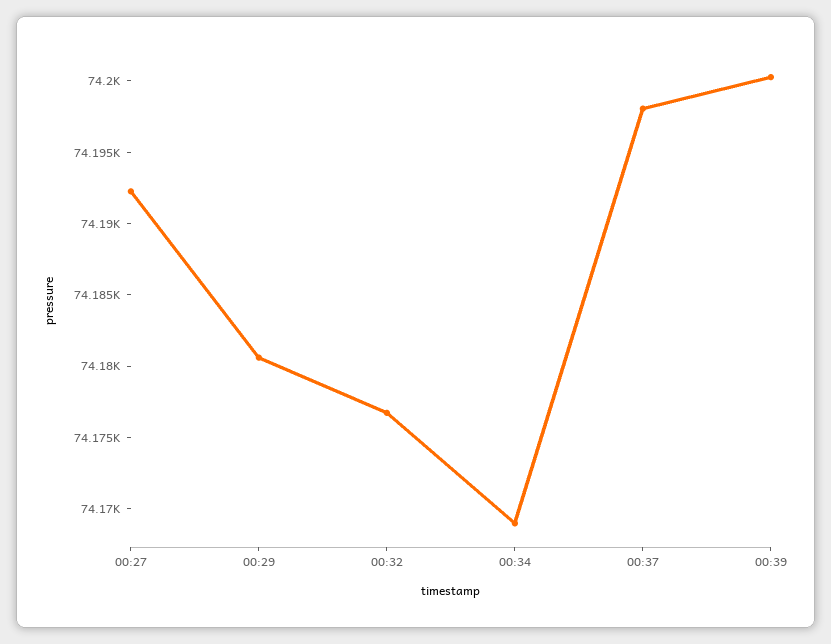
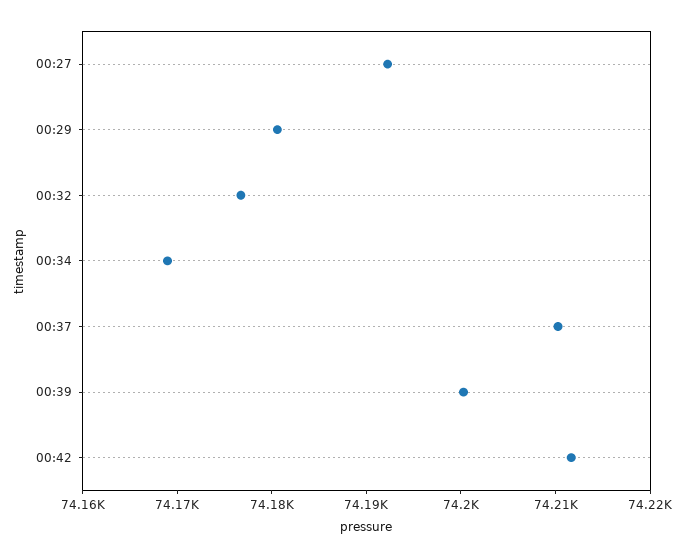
00:37: 74198 -> 74210
00:42: none -> 74212

